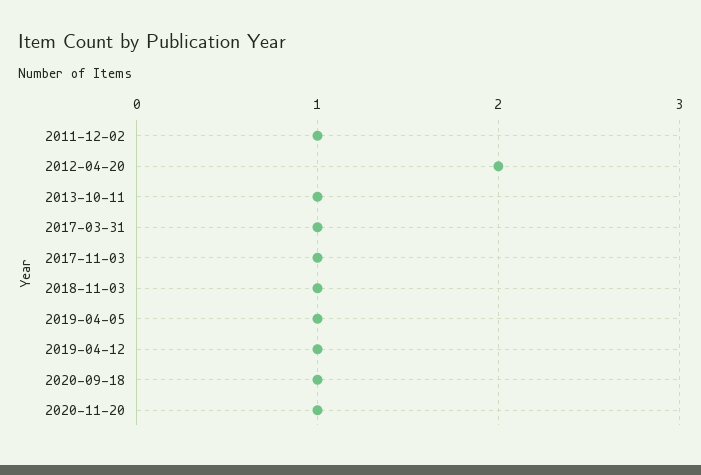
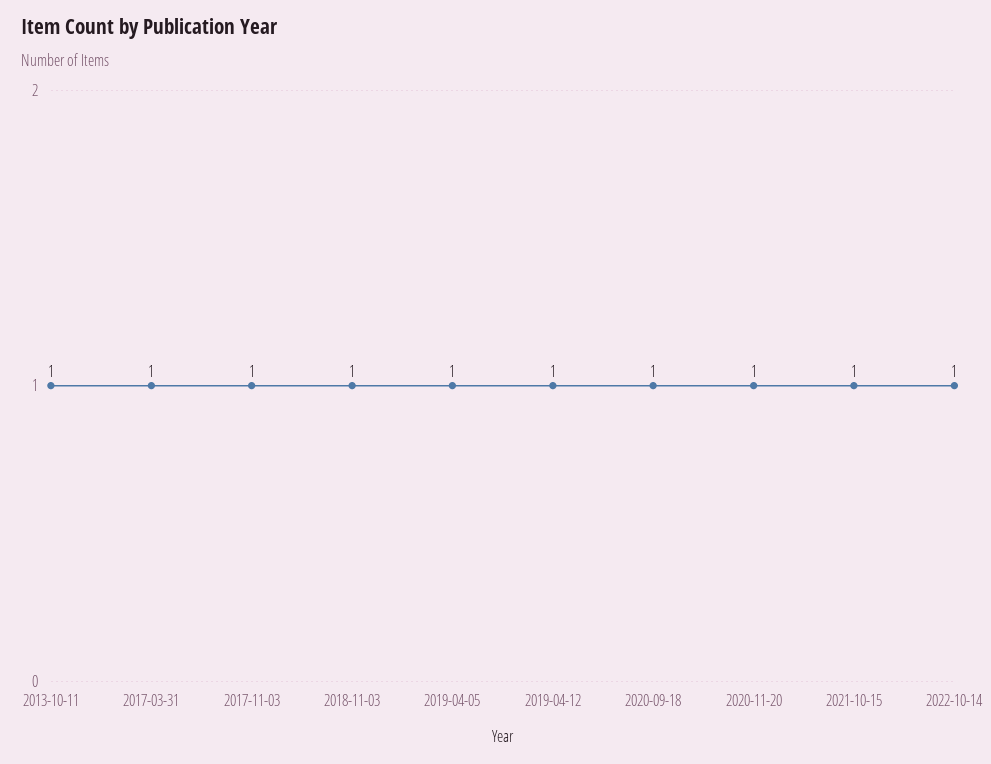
2011-12-02: 1 -> none
2012-04-20: 2 -> none
2021-10-15: none -> 1
2022-10-14: none -> 1

